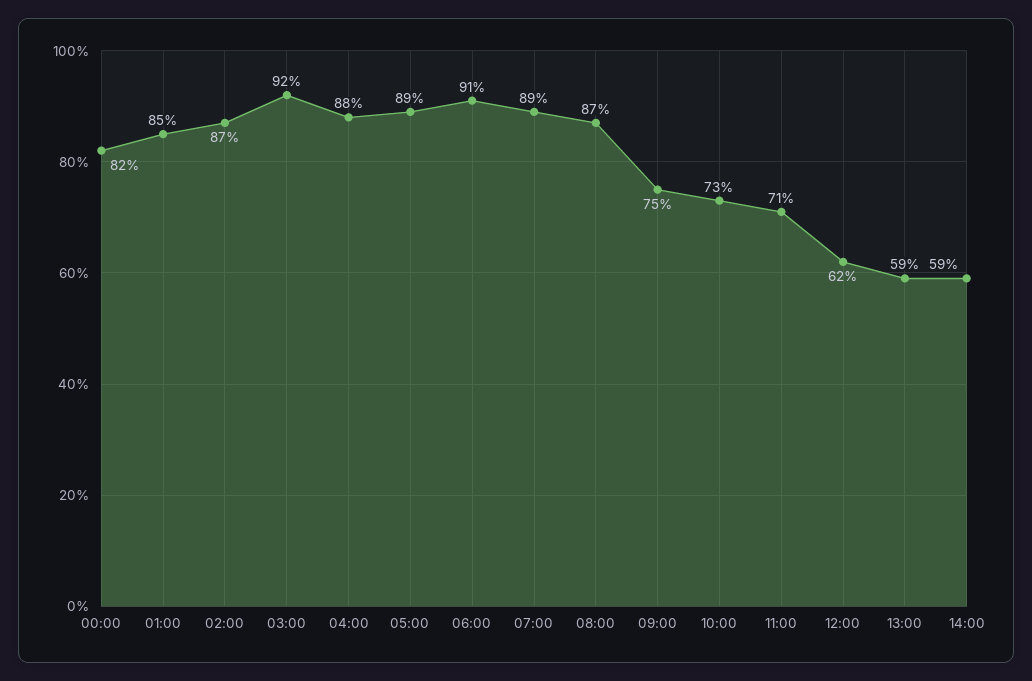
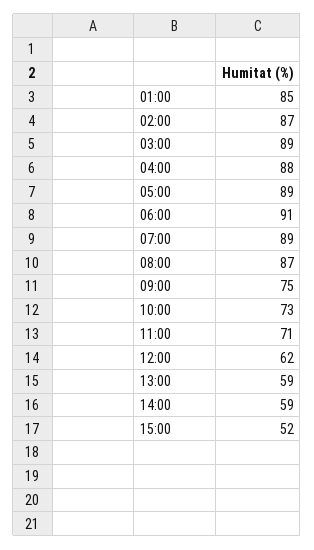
00:00: 82 -> none
03:00: 92 -> 89
15:00: none -> 52

